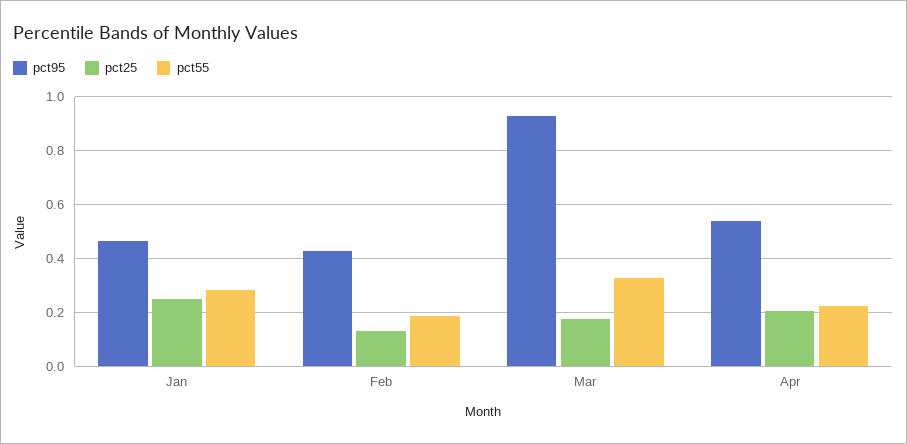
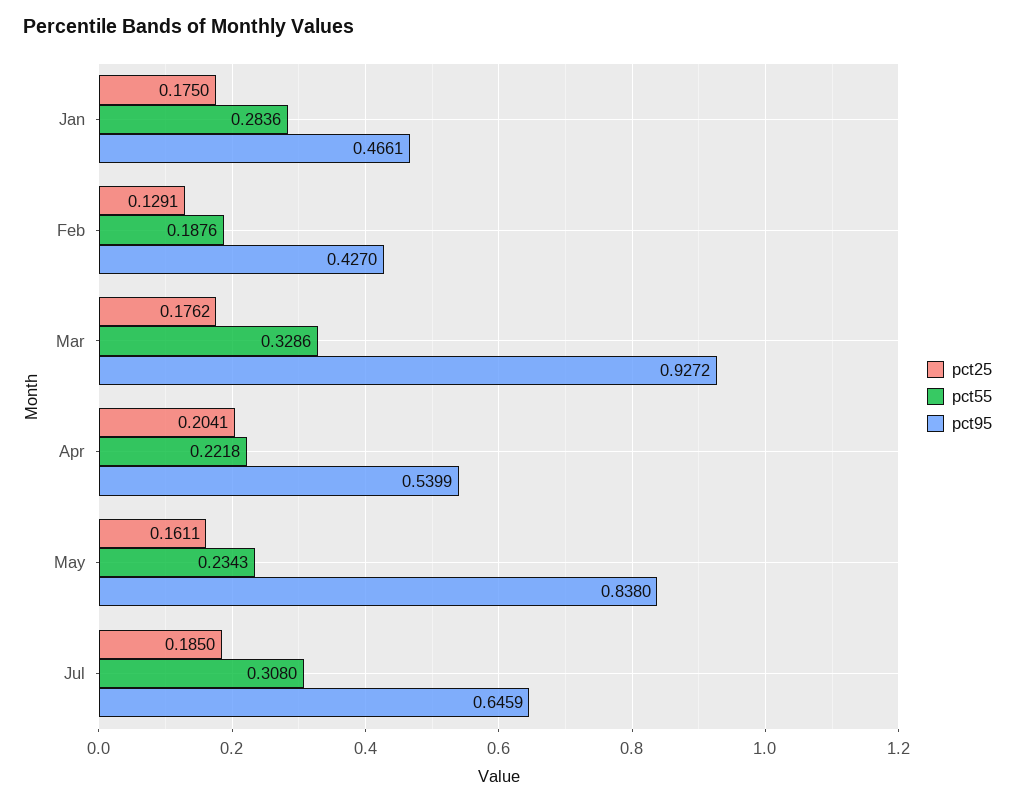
pct25, Jan: 0.25 -> 0.175
pct25, May: none -> 0.1611
pct55, May: none -> 0.2343
pct95, May: none -> 0.838
pct25, Jul: none -> 0.185
pct55, Jul: none -> 0.308
pct95, Jul: none -> 0.6459

